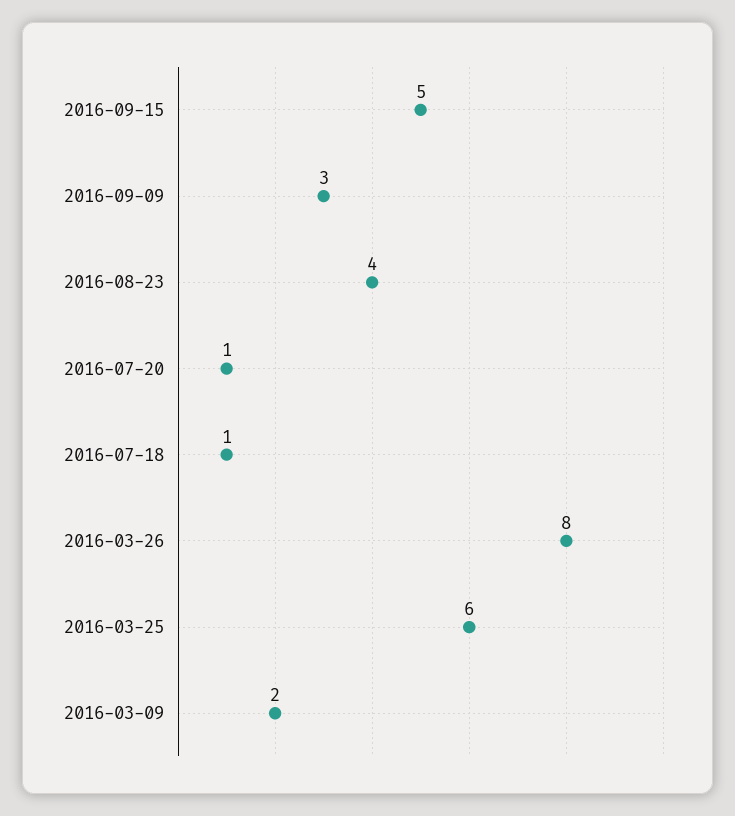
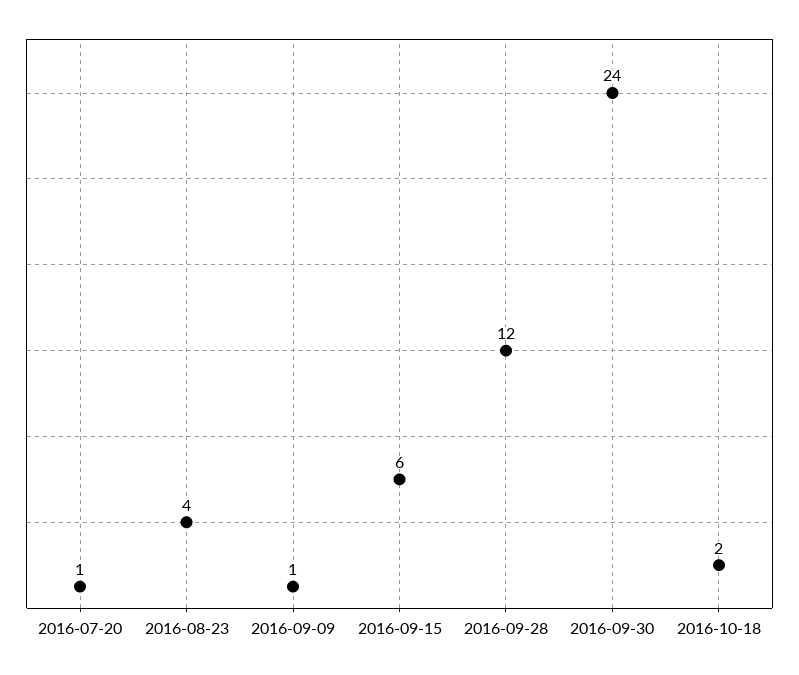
2016-09-15: 5 -> 6
2016-09-09: 3 -> 1
2016-07-18: 1 -> none
2016-03-26: 8 -> none
2016-03-25: 6 -> none
2016-03-09: 2 -> none
2016-09-28: none -> 12
2016-09-30: none -> 24
2016-10-18: none -> 2

